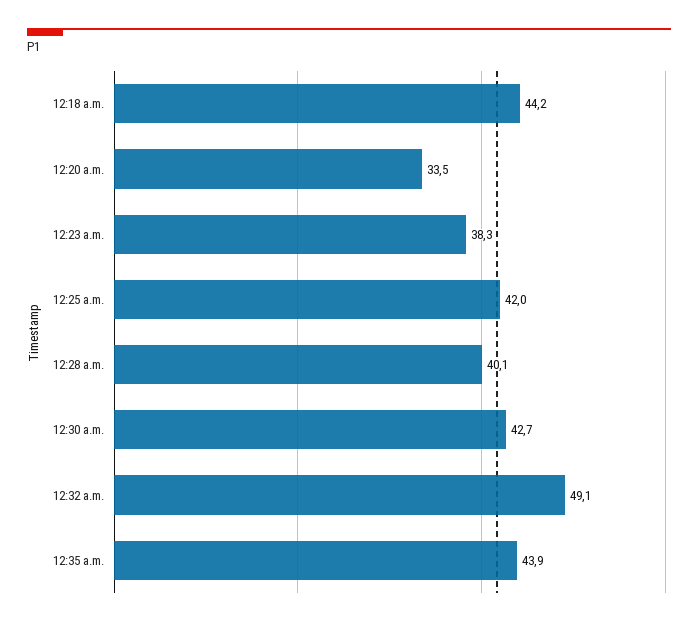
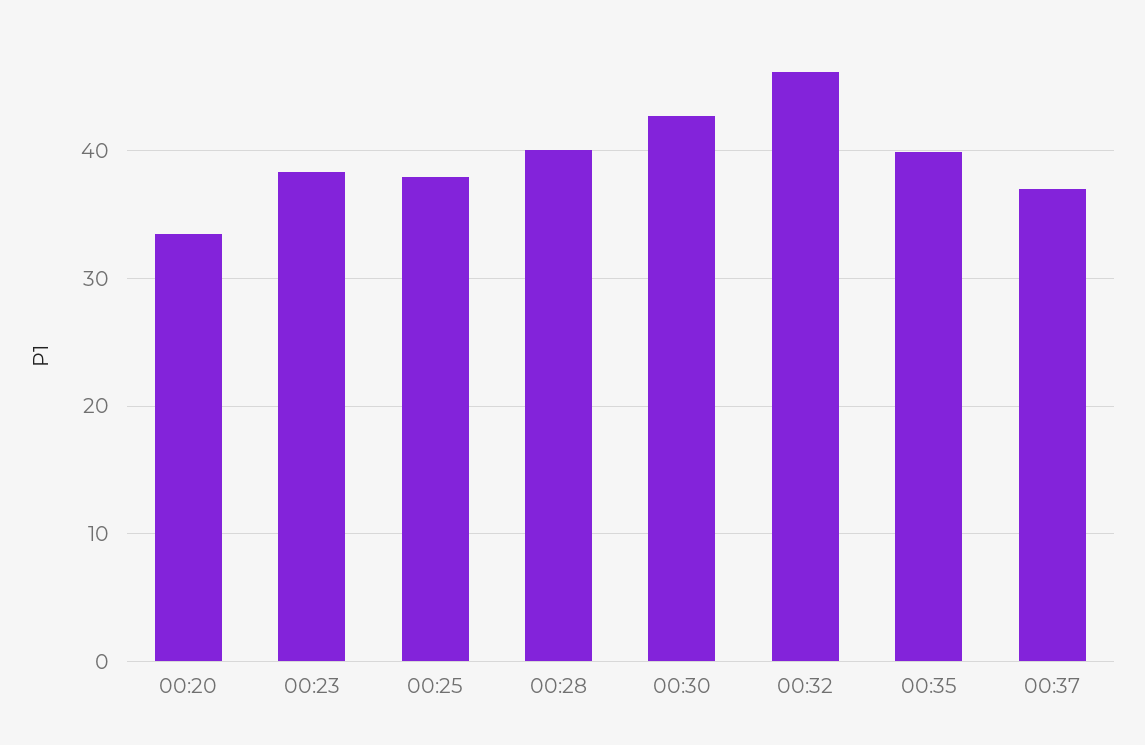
12:18 a.m.: 44.2 -> none
12:25 a.m.: 42 -> 38
12:32 a.m.: 49.1 -> 46
12:35 a.m.: 43.9 -> 40
00:37: none -> 37

